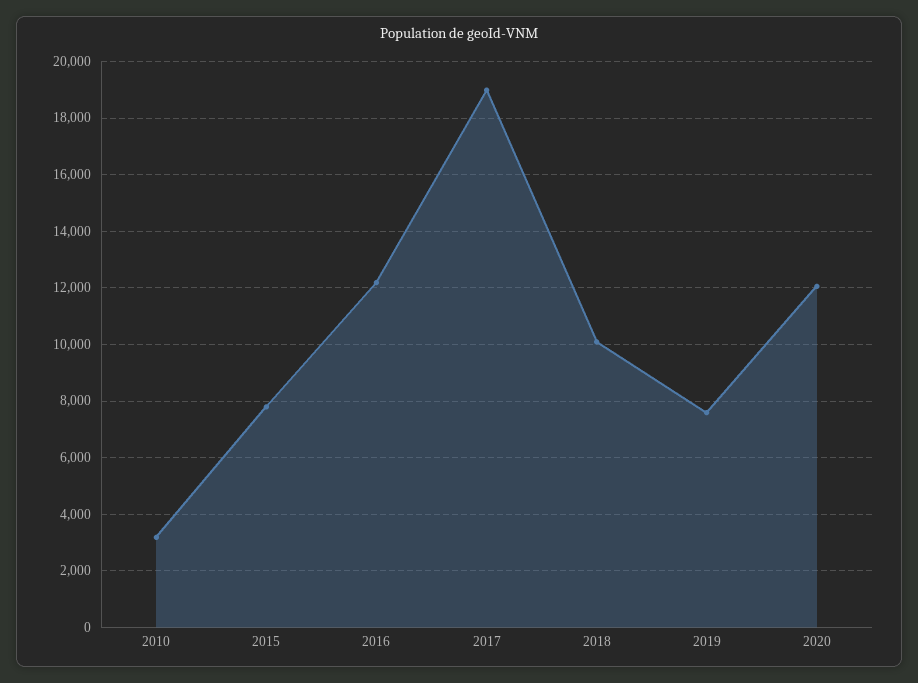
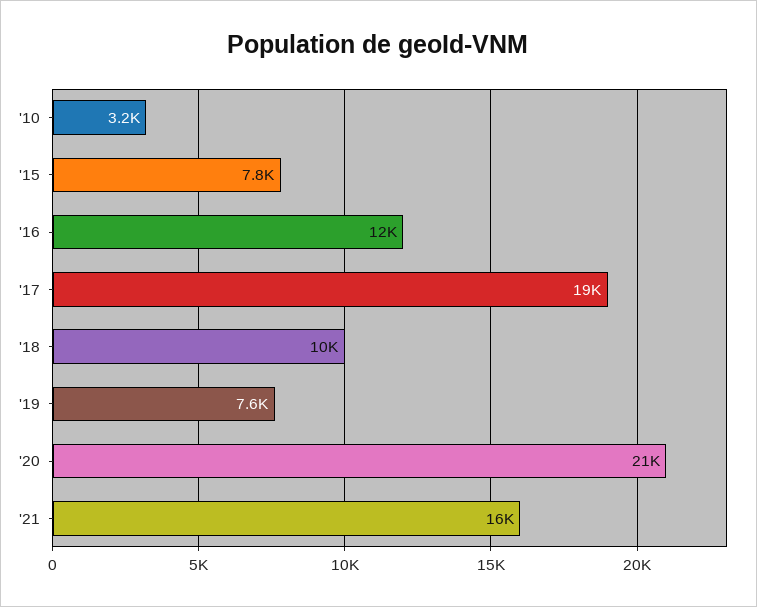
2020: 12000 -> 21000
'21: none -> 16000

